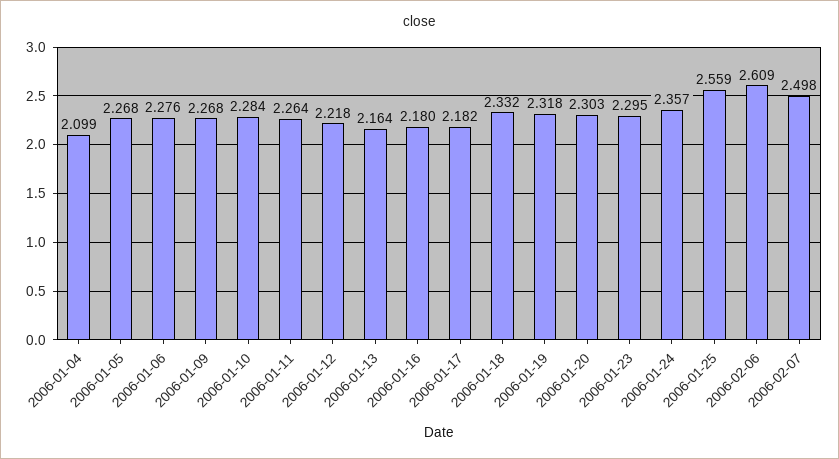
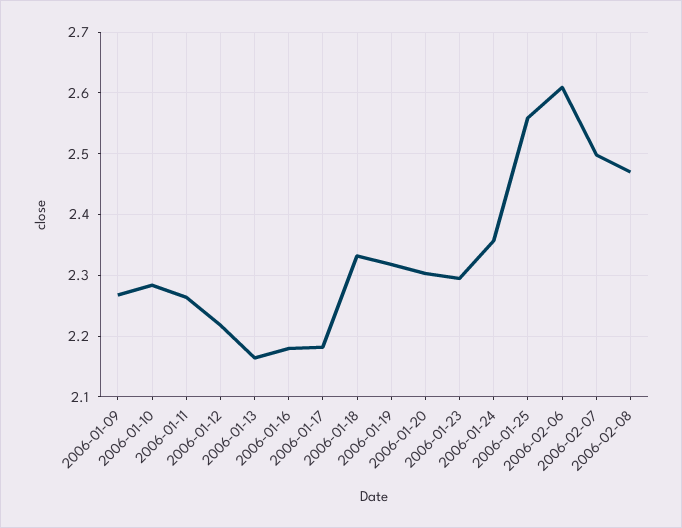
2006-01-04: 2.099 -> none
2006-01-05: 2.268 -> none
2006-01-06: 2.276 -> none
2006-02-08: none -> 2.47

